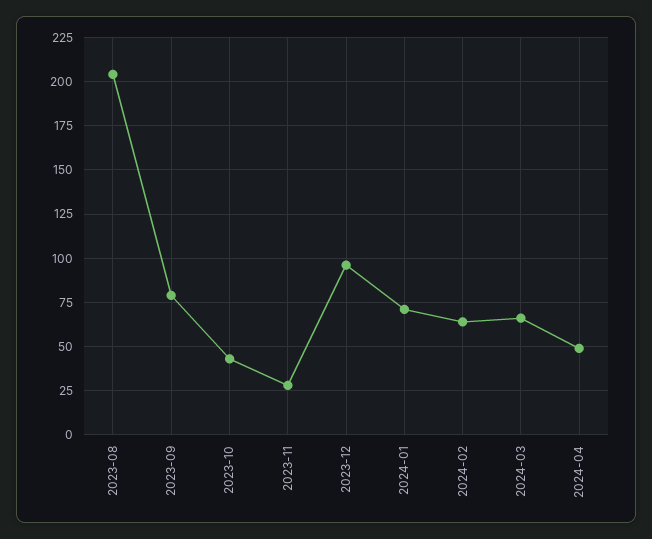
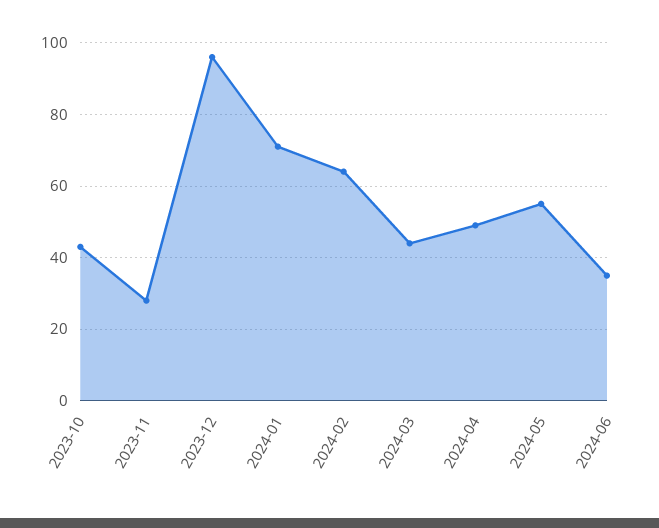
2023-08: 205 -> none
2023-09: 80 -> none
2024-03: 65 -> 45
2024-05: none -> 55
2024-06: none -> 35

